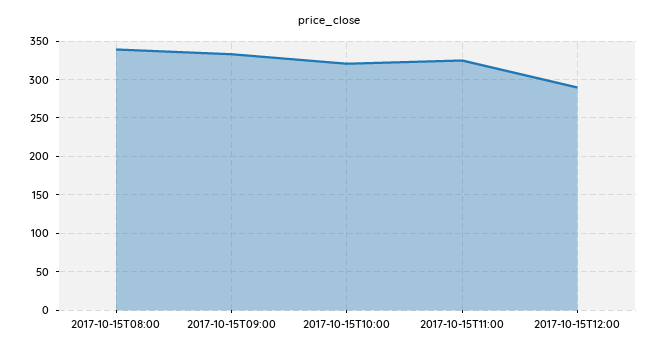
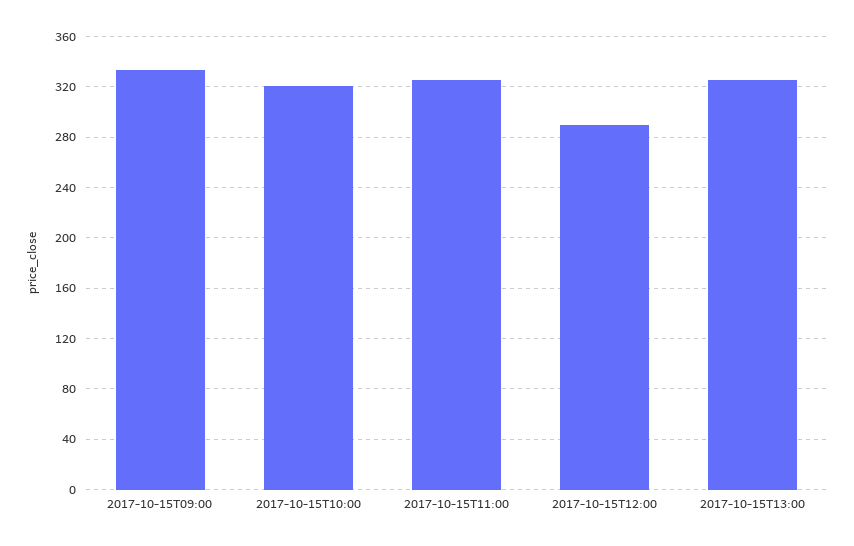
2017-10-15T08:00: 340 -> none
2017-10-15T13:00: none -> 325

